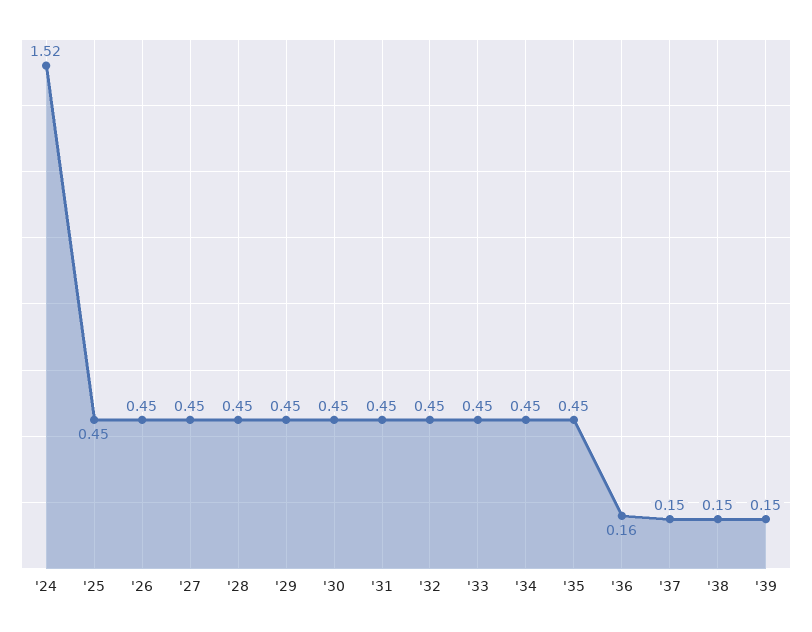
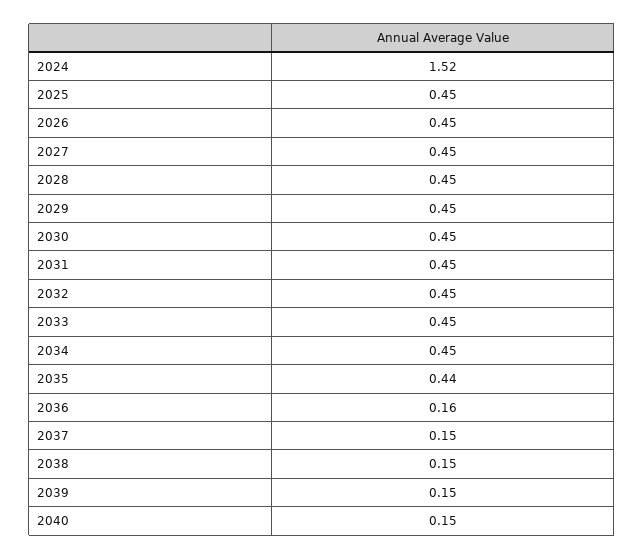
'35: 0.45 -> 0.44
2040: none -> 0.15

